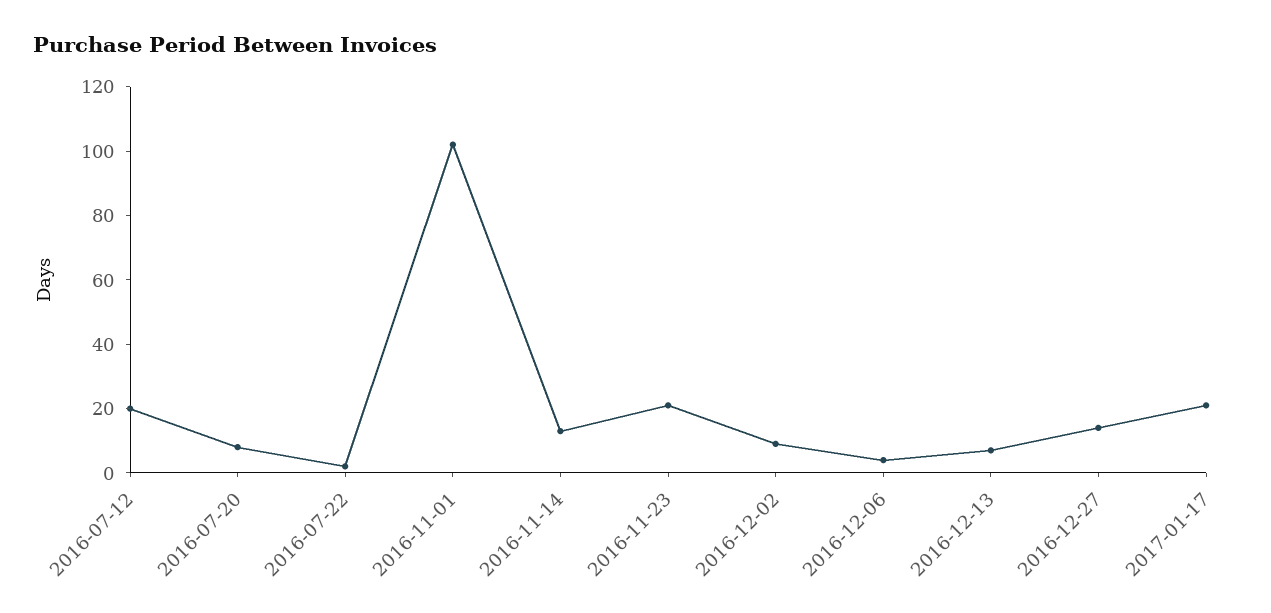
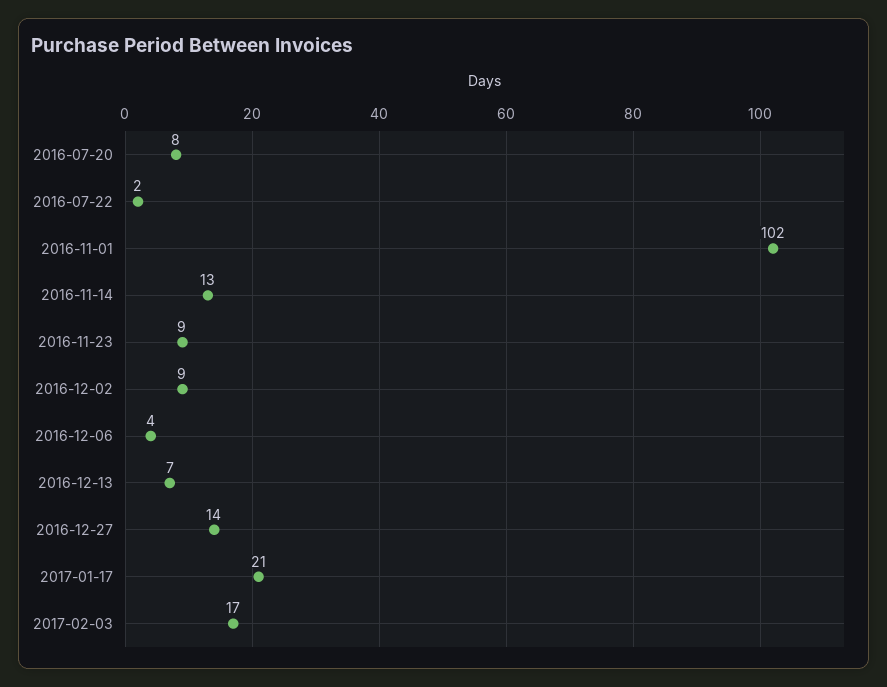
2016-07-12: 20 -> none
2016-11-23: 20 -> 9
2017-02-03: none -> 17

